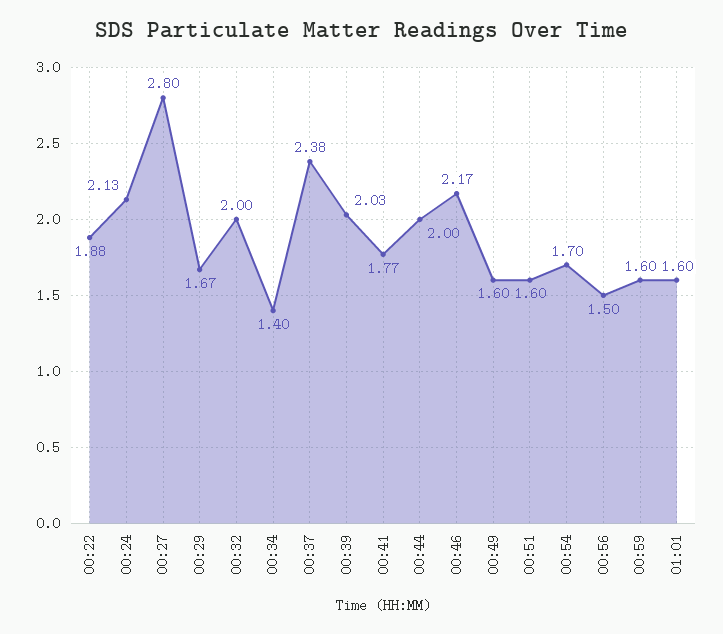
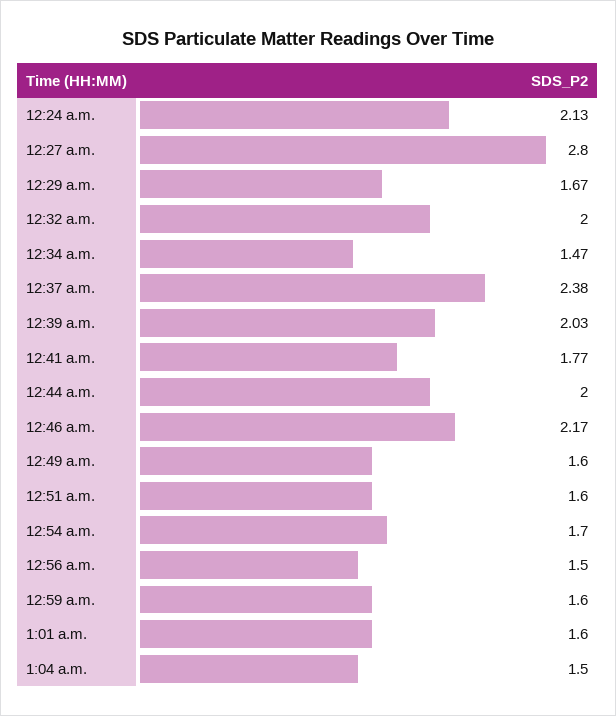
00:22: 1.88 -> none
00:34: 1.4 -> 1.47
1:04 a.m.: none -> 1.5

